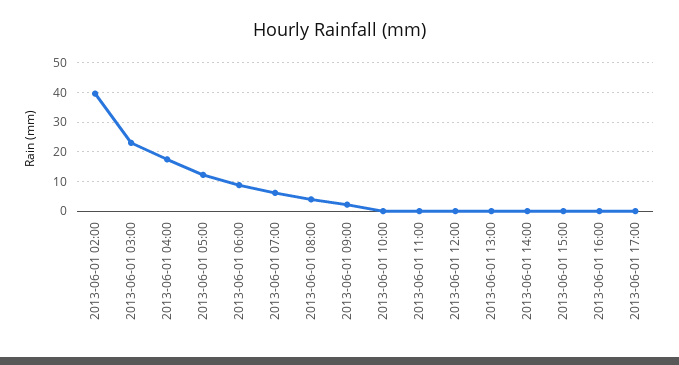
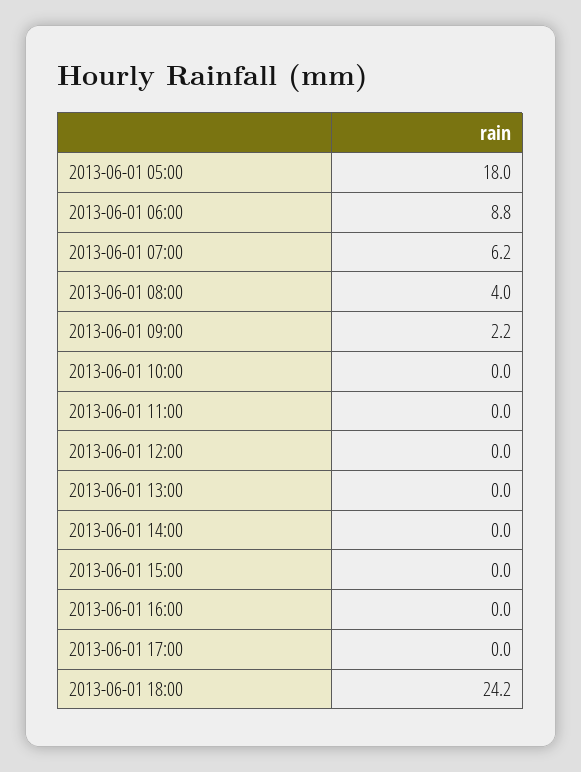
2013-06-01 02:00: 40 -> none
2013-06-01 03:00: 22.5 -> none
2013-06-01 04:00: 17.5 -> none
2013-06-01 05:00: 12.5 -> 18
2013-06-01 18:00: none -> 24.2

